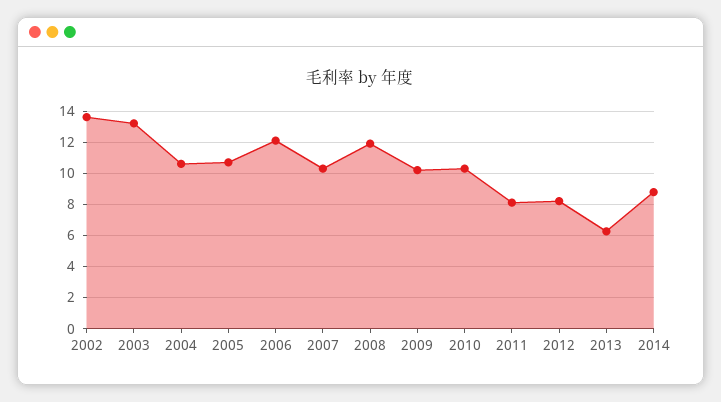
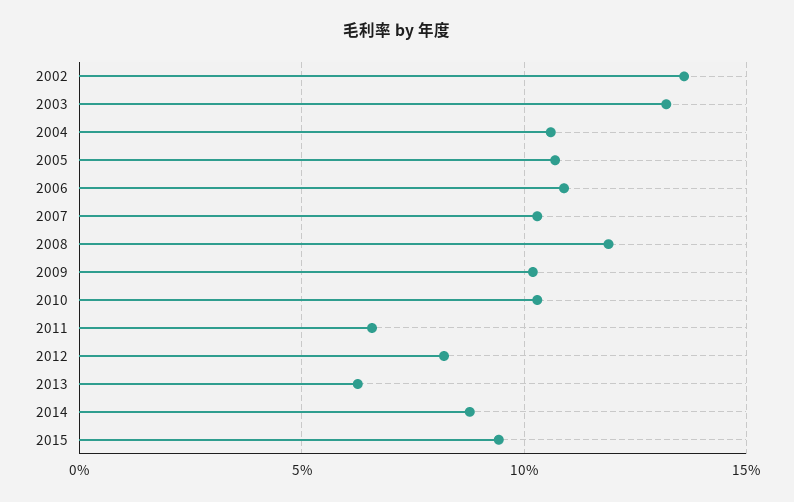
2006: 12 -> 11
2011: 8 -> 6.5
2015: none -> 9.5

